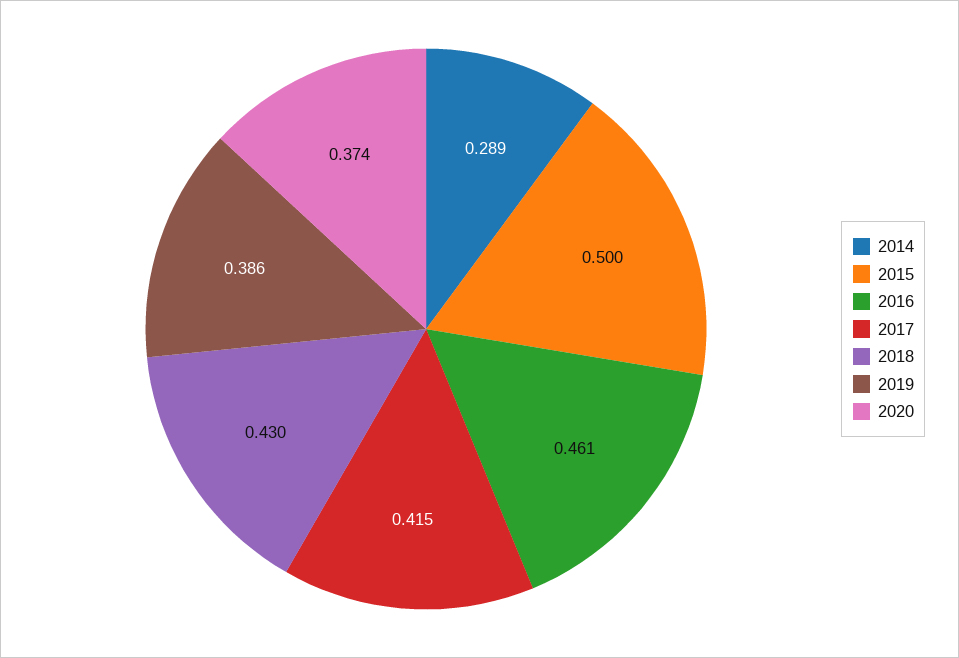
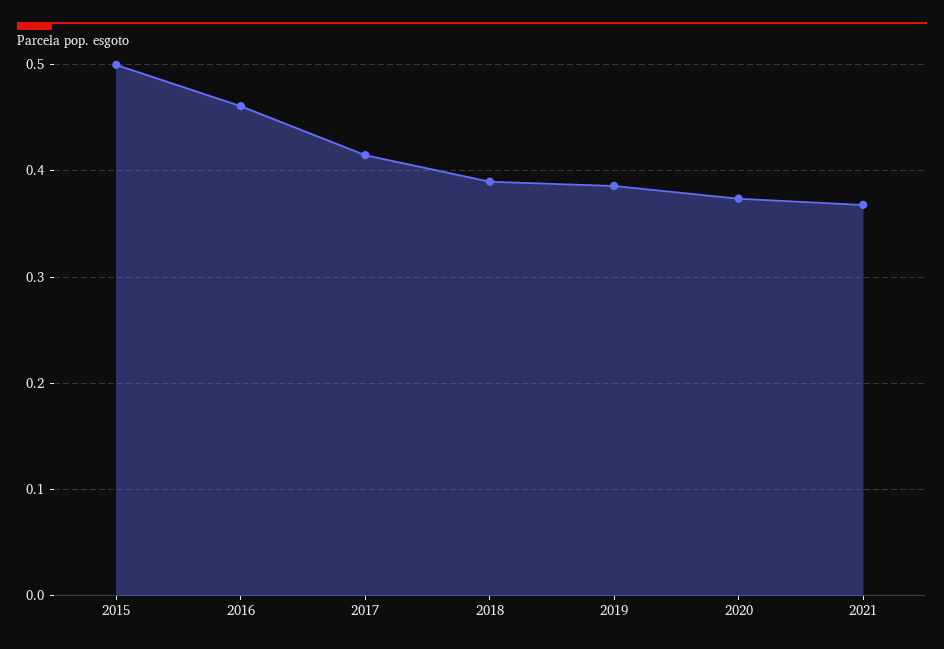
2014: 0.289 -> none
2018: 0.43 -> 0.39
2021: none -> 0.37

